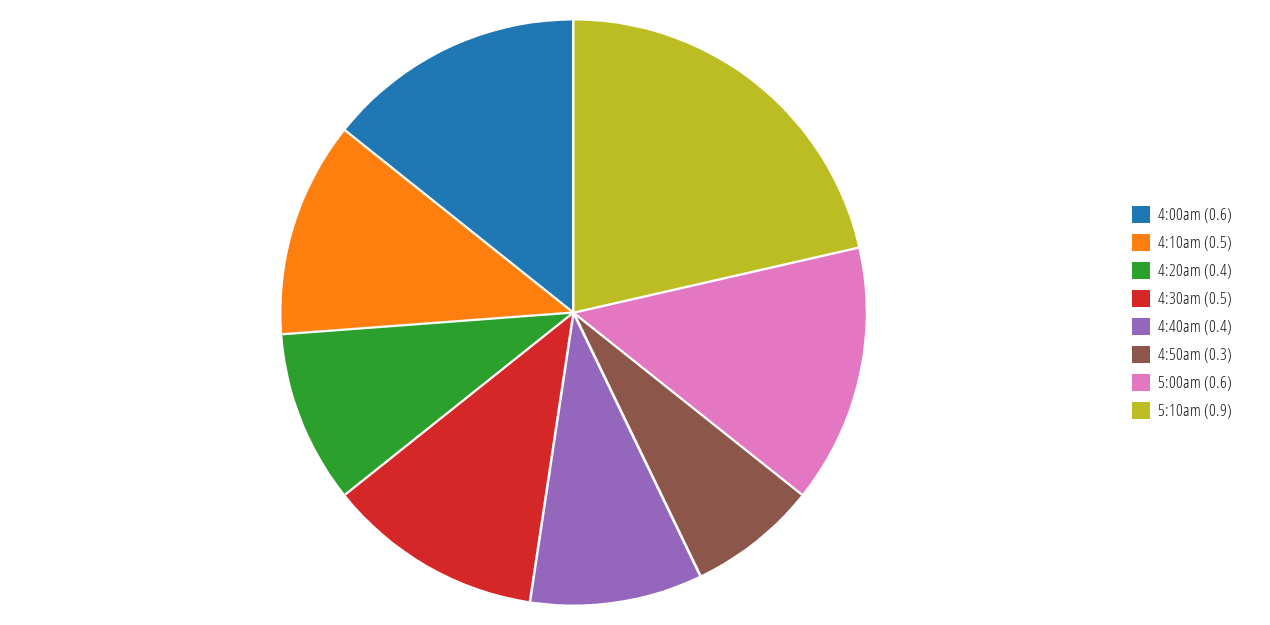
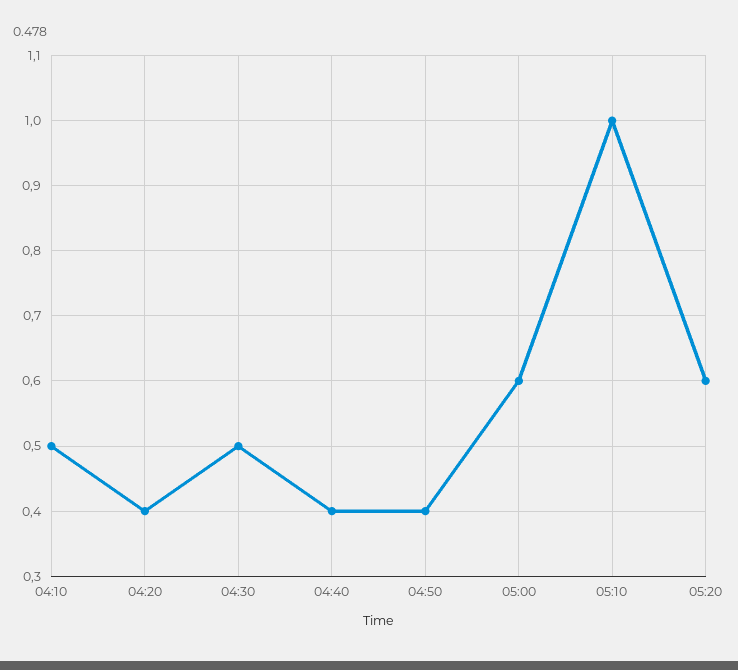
4:00am: 0.6 -> none
4:50am: 0.3 -> 0.4
5:10am: 0.9 -> 1
05:20: none -> 0.6

